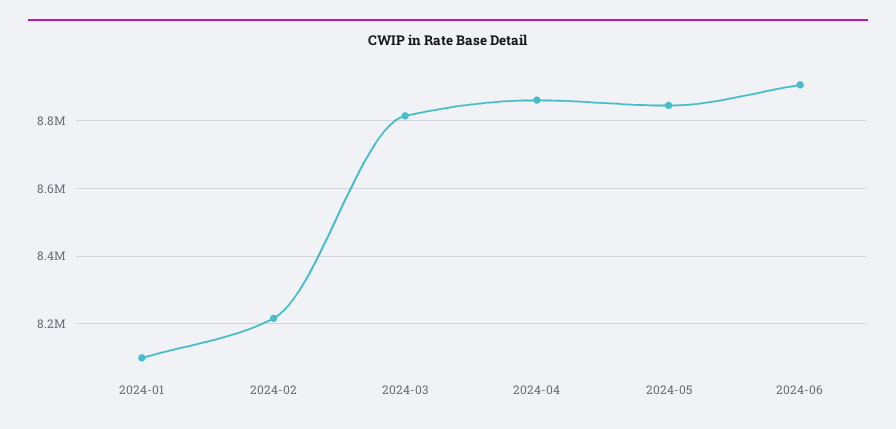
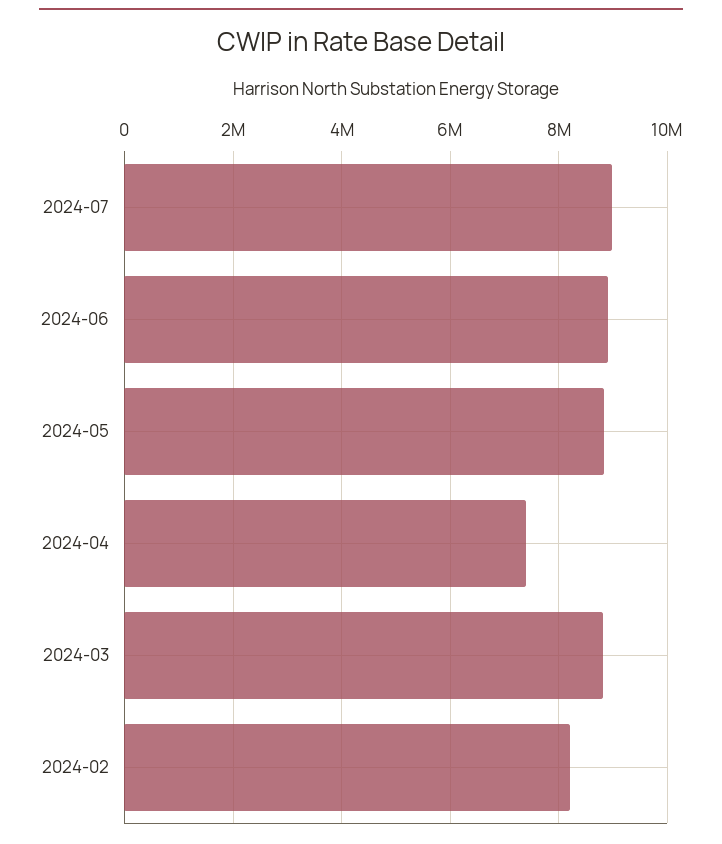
2024-01: 8100000 -> none
2024-04: 8860000 -> 7400000
2024-07: none -> 9000000

